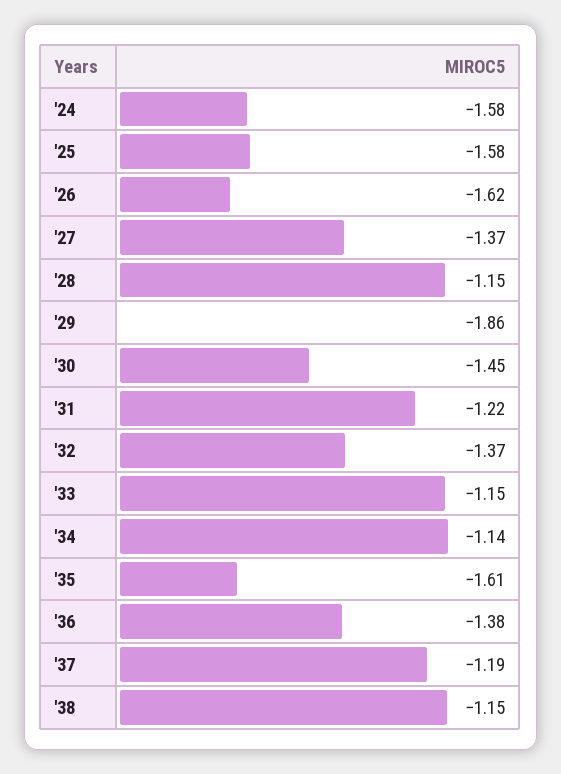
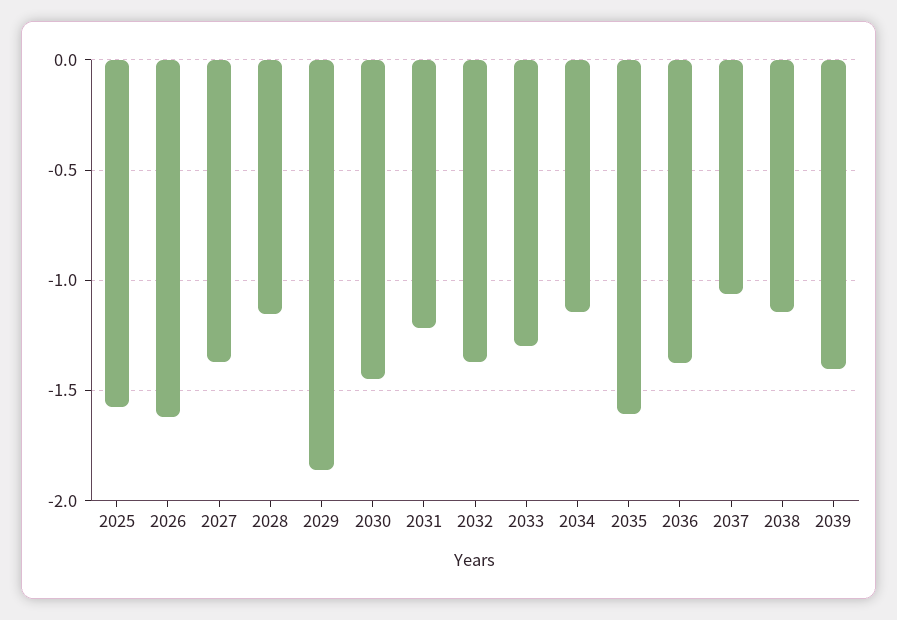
'24: -1.58 -> none
'33: -1.15 -> -1.3
'37: -1.19 -> -1.05
2039: none -> -1.4

